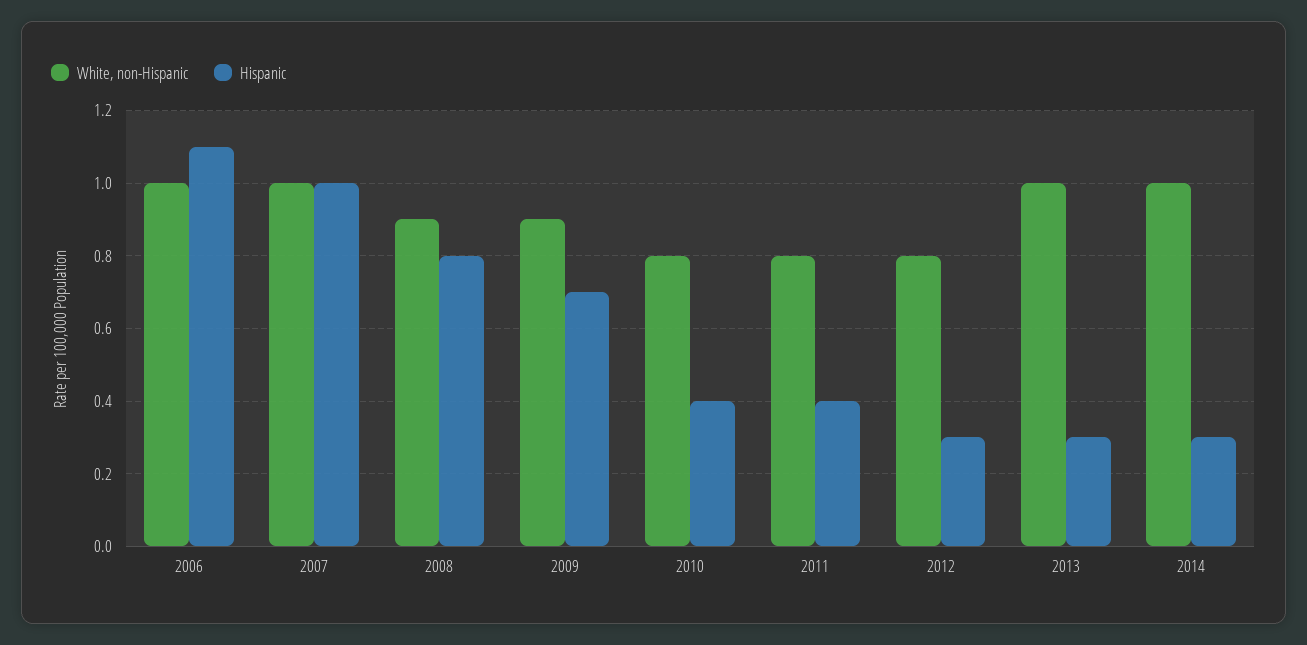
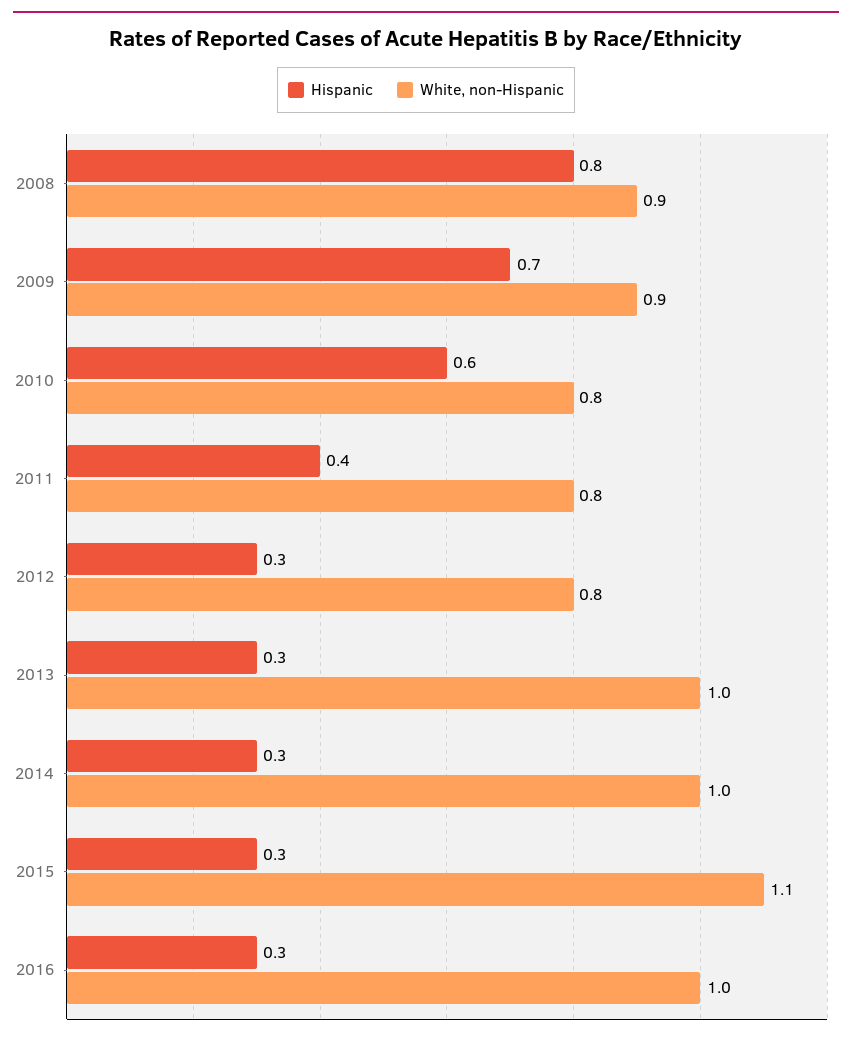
White, non-Hispanic, 2006: 1 -> none
Hispanic, 2006: 1.1 -> none
White, non-Hispanic, 2007: 1 -> none
Hispanic, 2007: 1 -> none
Hispanic, 2010: 0.4 -> 0.6
Hispanic, 2015: none -> 0.3
White, non-Hispanic, 2015: none -> 1.1
Hispanic, 2016: none -> 0.3
White, non-Hispanic, 2016: none -> 1

